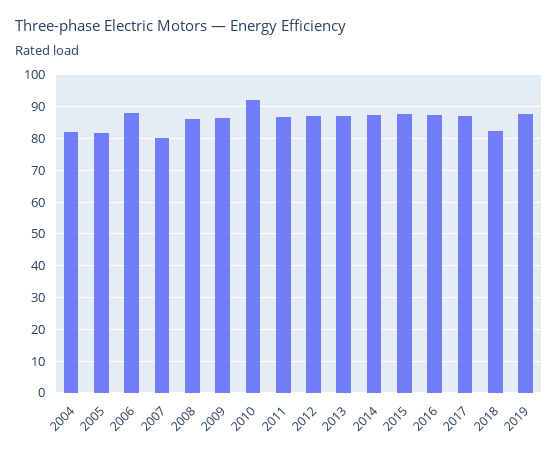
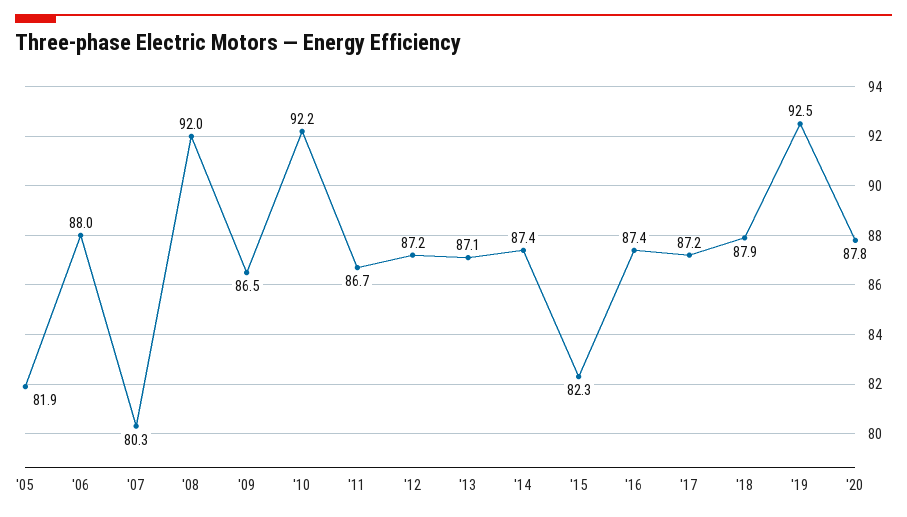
2004: 82 -> none
2008: 86 -> 92
2015: 88 -> 82.3
2018: 82 -> 87.9
2019: 88 -> 92.5
'20: none -> 87.8

